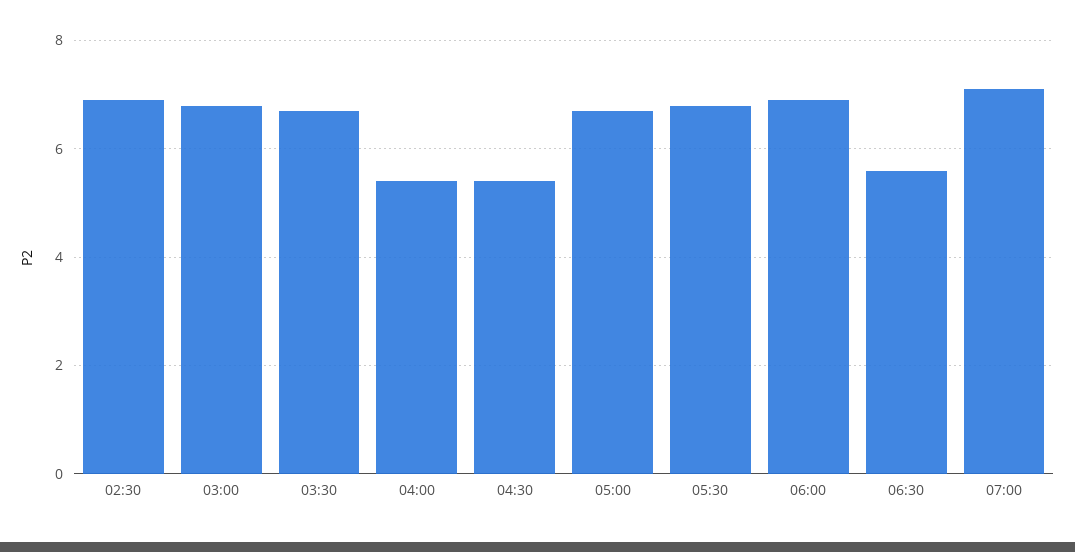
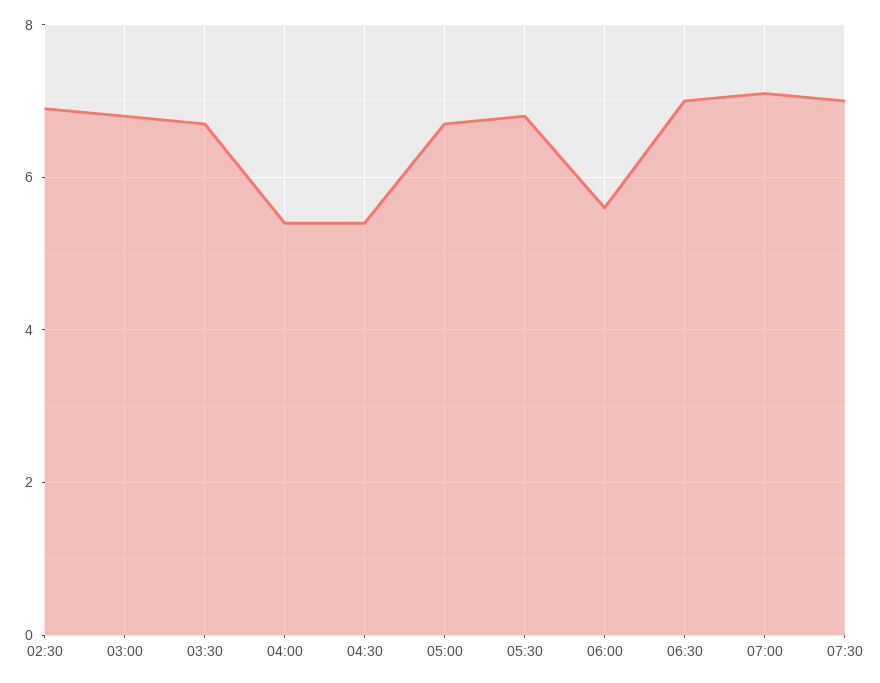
06:00: 7 -> 5.5
06:30: 5.5 -> 7
07:30: none -> 7

